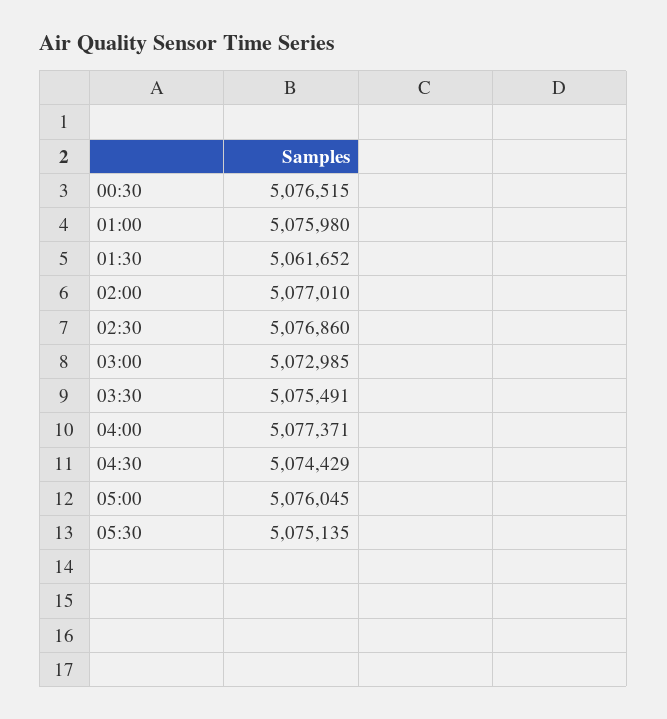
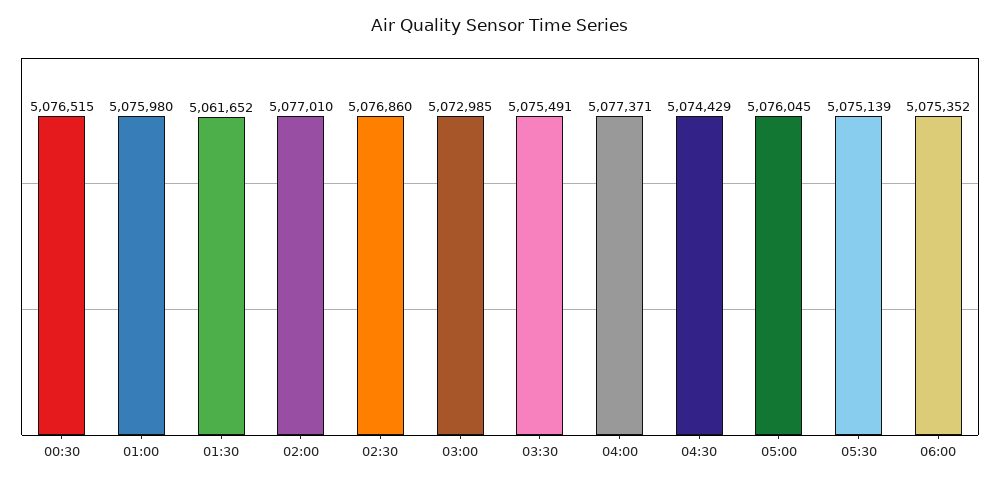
05:30: 5075135 -> 5075139
06:00: none -> 5075352

